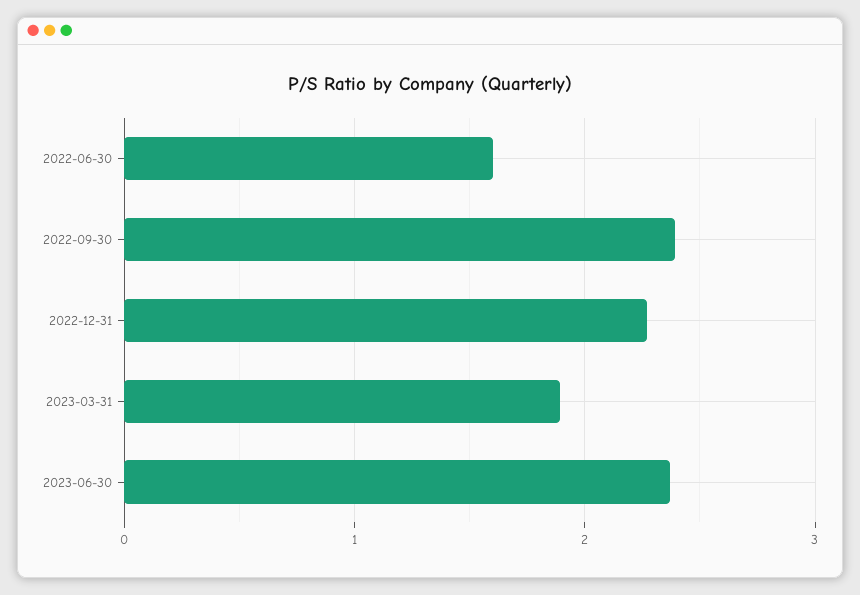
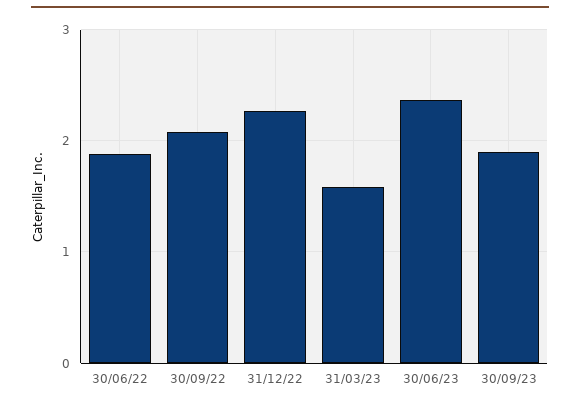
2022-06-30: 1.6 -> 1.9
2022-09-30: 2.4 -> 2.1
2023-03-31: 1.9 -> 1.6
30/09/23: none -> 1.9

